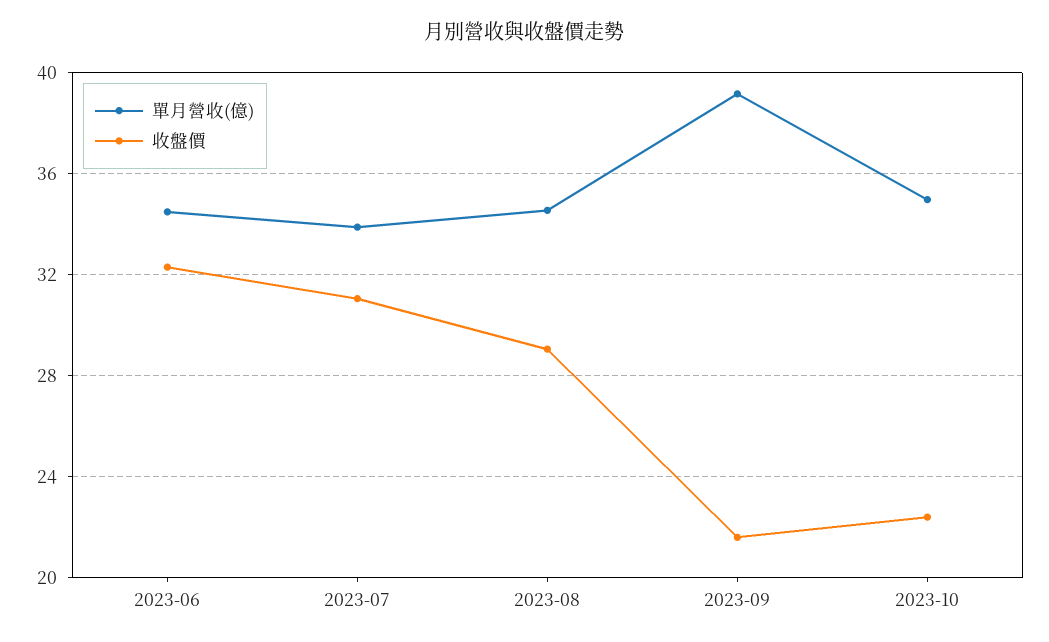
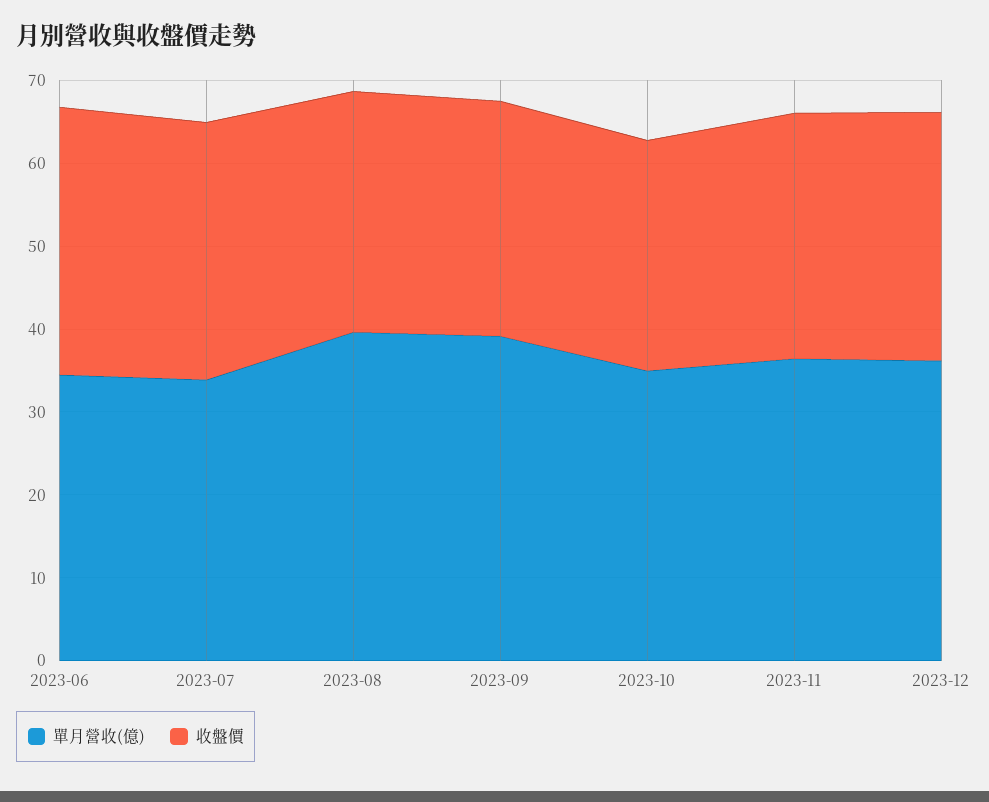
單月營收(億), 2023-08: 34.5 -> 40
收盤價, 2023-09: 21.5 -> 28
收盤價, 2023-10: 22.5 -> 28
單月營收(億), 2023-11: none -> 36
收盤價, 2023-11: none -> 30
單月營收(億), 2023-12: none -> 36
收盤價, 2023-12: none -> 30

